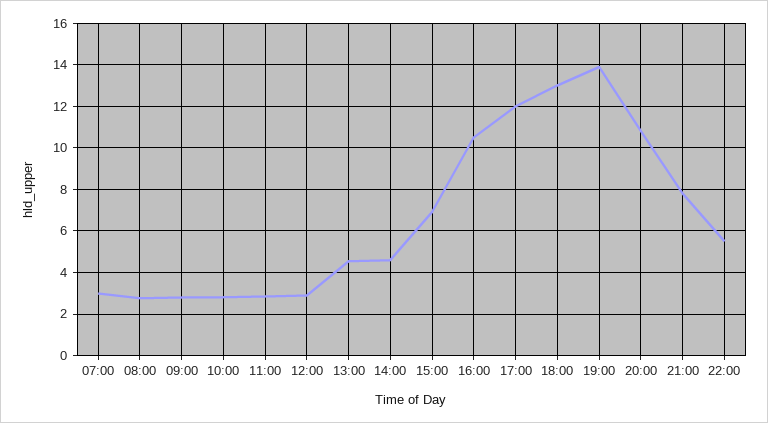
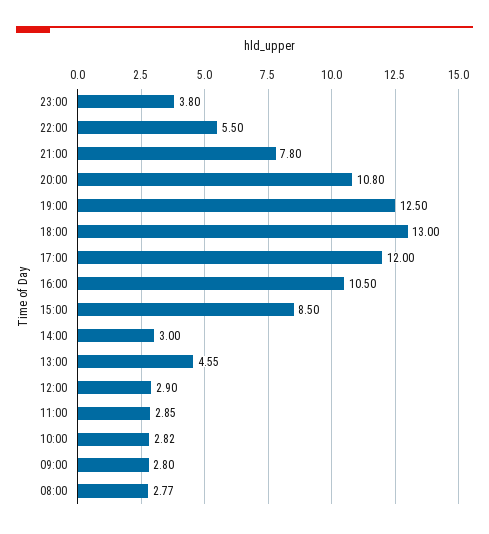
07:00: 3 -> none
14:00: 4.5 -> 3
15:00: 7 -> 8.5
19:00: 14 -> 12.5
23:00: none -> 3.8

